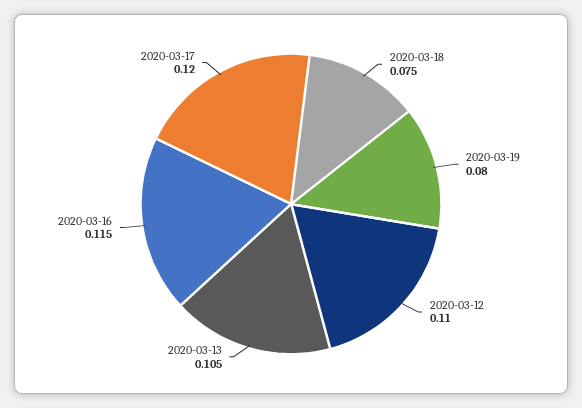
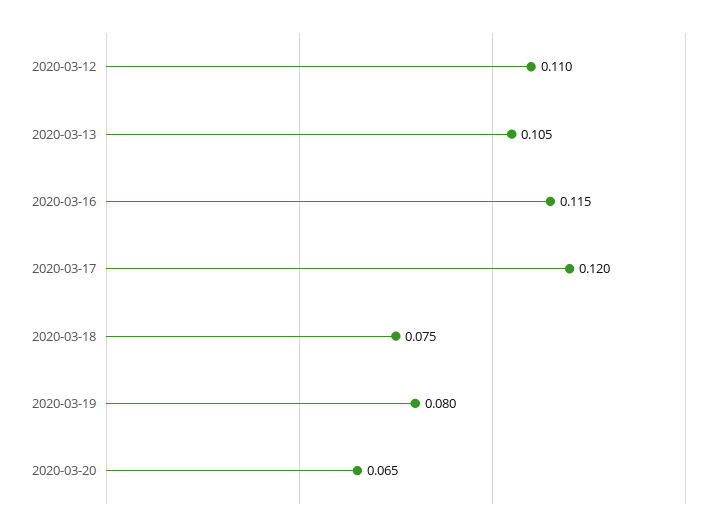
2020-03-20: none -> 0.065

